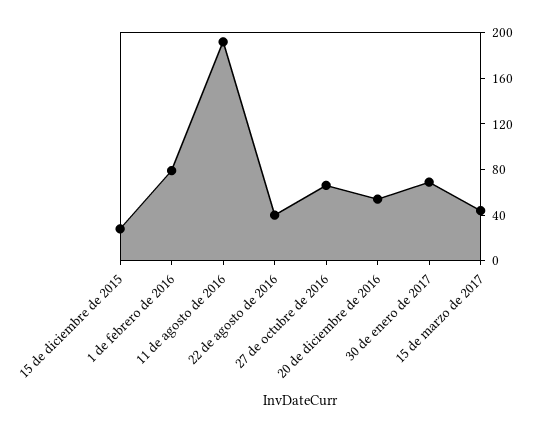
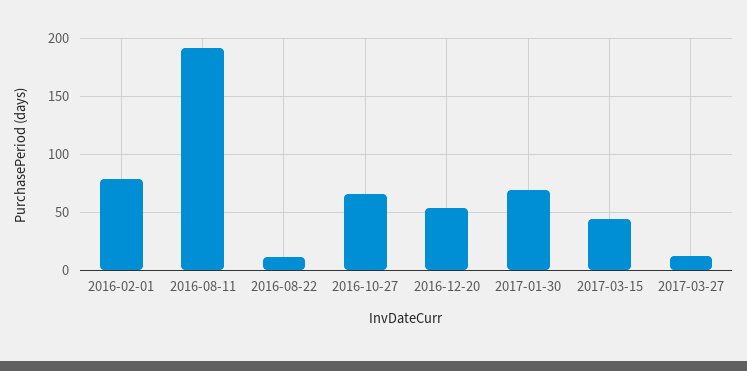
15 de diciembre de 2015: 30 -> none
22 de agosto de 2016: 40 -> 10
2017-03-27: none -> 10

